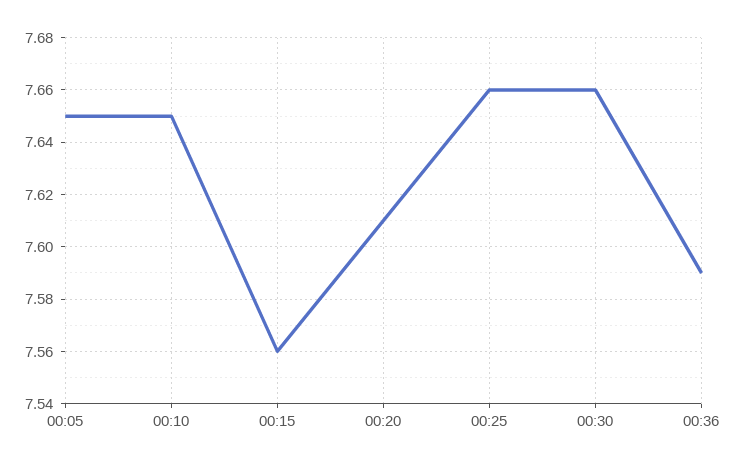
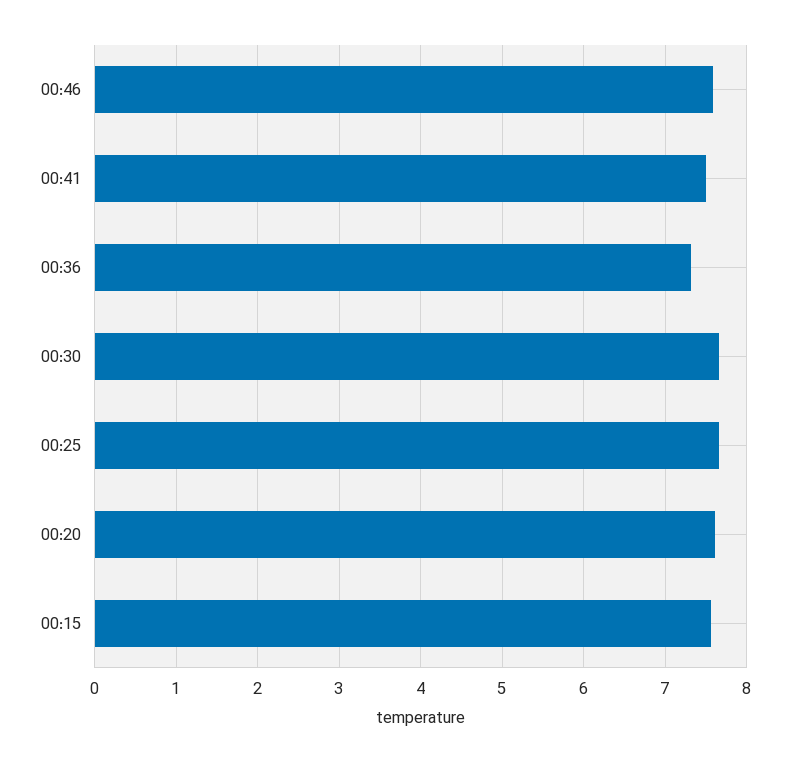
00:05: 7.65 -> none
00:10: 7.65 -> none
00:36: 7.59 -> 7.3
00:46: none -> 7.6
00:41: none -> 7.5

